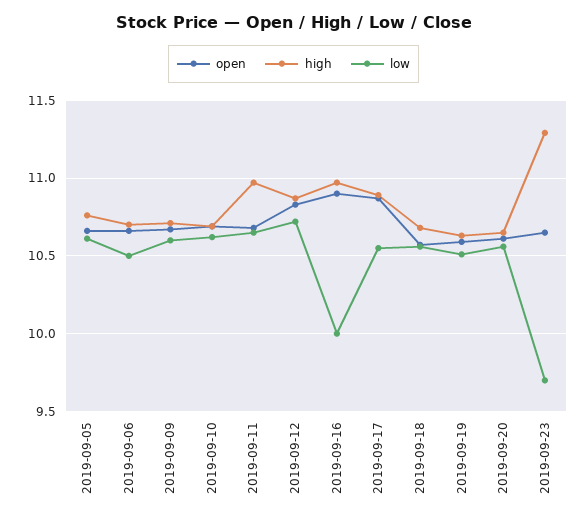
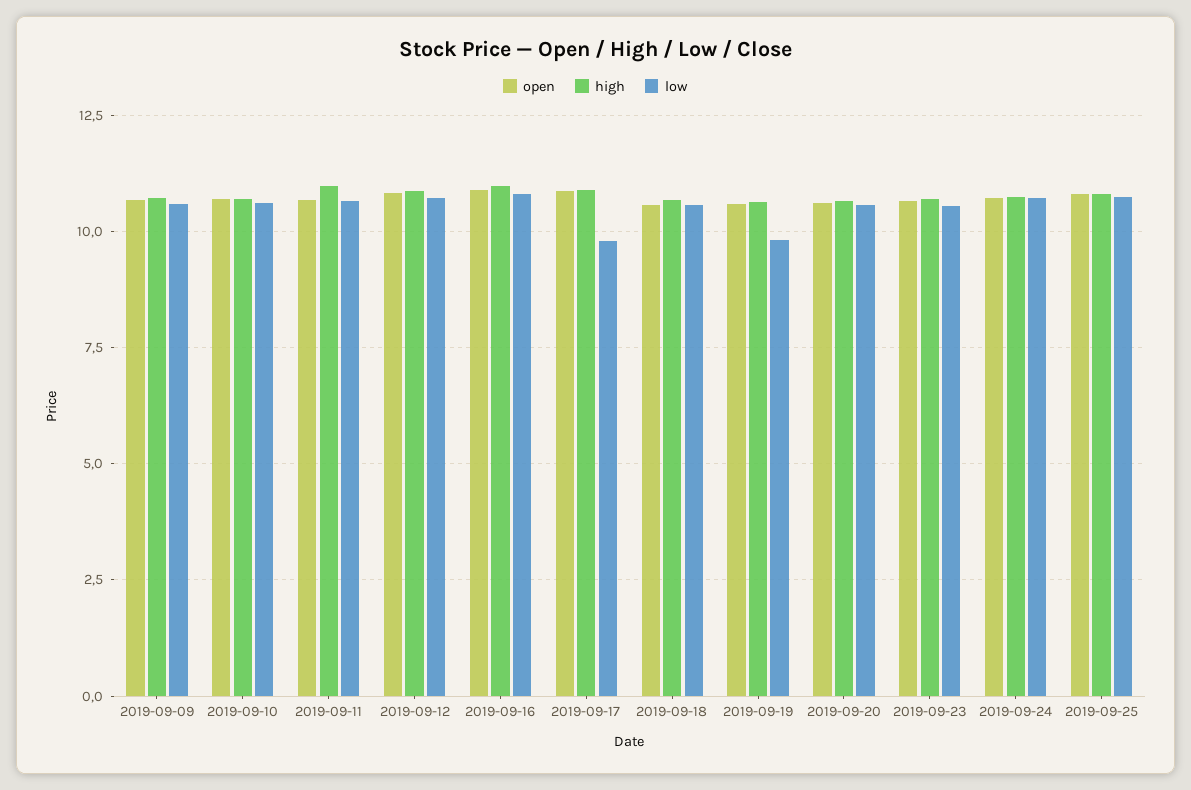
open, 2019-09-05: 10.65 -> none
high, 2019-09-05: 10.75 -> none
low, 2019-09-05: 10.6 -> none
open, 2019-09-06: 10.65 -> none
high, 2019-09-06: 10.7 -> none
low, 2019-09-06: 10.5 -> none
low, 2019-09-16: 10 -> 10.75
low, 2019-09-17: 10.55 -> 9.75
low, 2019-09-19: 10.5 -> 9.75
high, 2019-09-23: 11.3 -> 10.75
low, 2019-09-23: 9.7 -> 10.5
open, 2019-09-24: none -> 10.75
high, 2019-09-24: none -> 10.75
low, 2019-09-24: none -> 10.75
open, 2019-09-25: none -> 10.75
high, 2019-09-25: none -> 10.75
low, 2019-09-25: none -> 10.75

